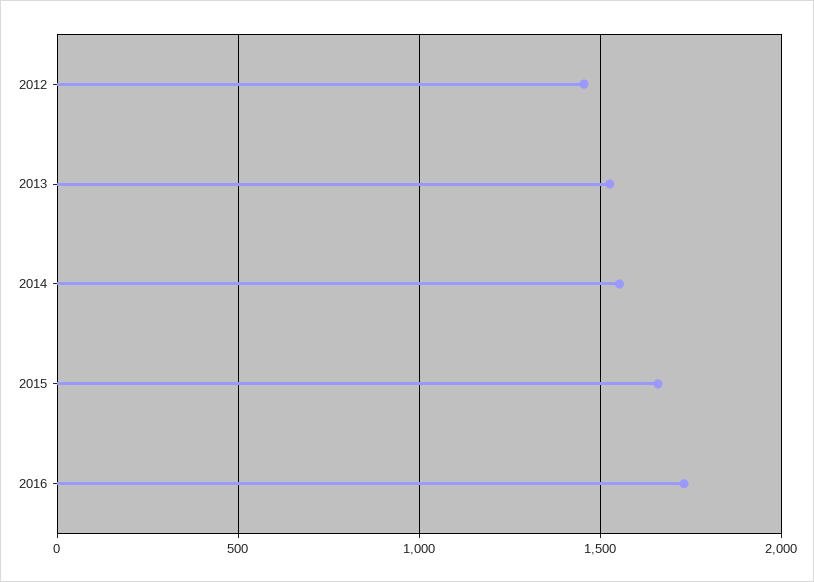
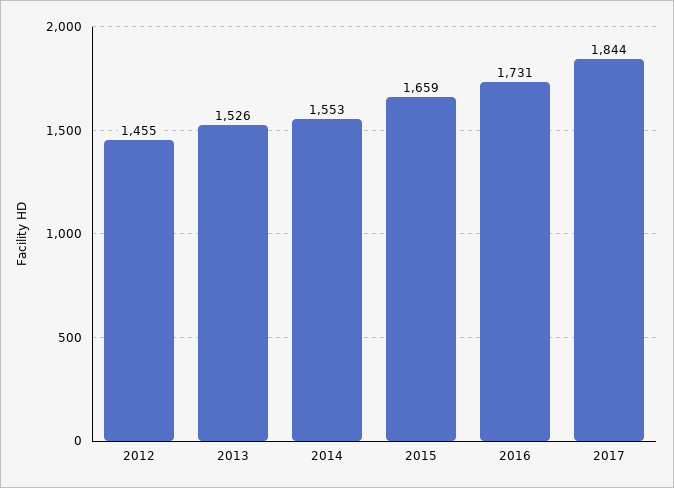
2017: none -> 1844

